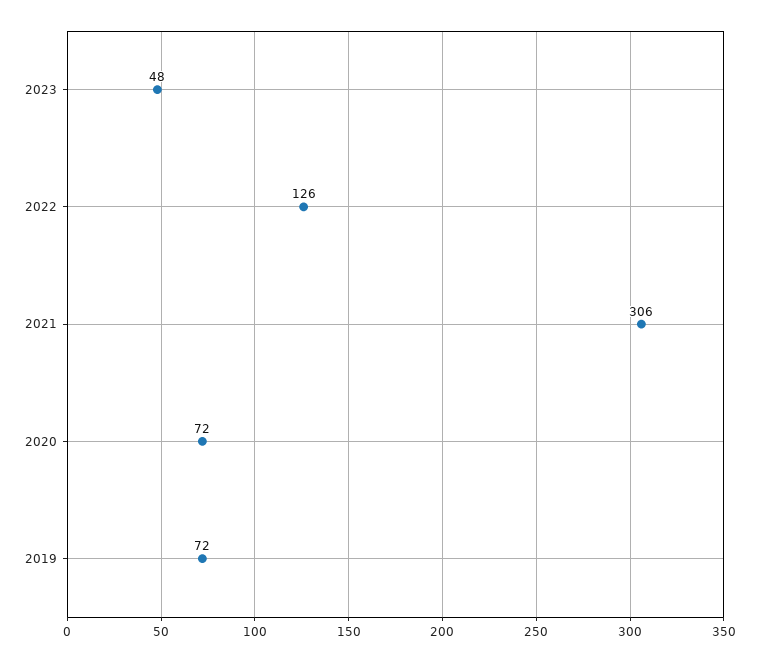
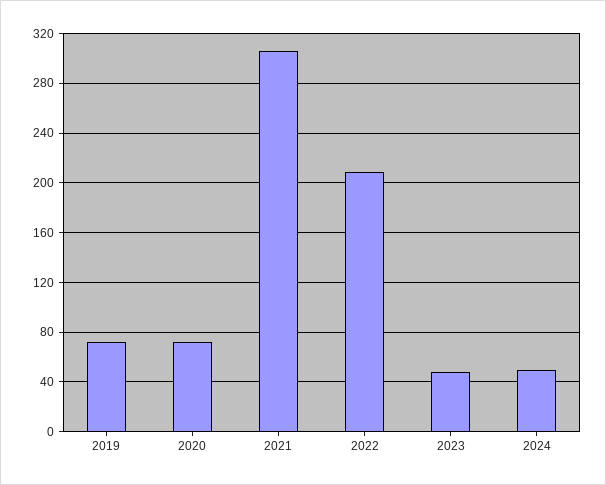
2022: 126 -> 210
2024: none -> 50

